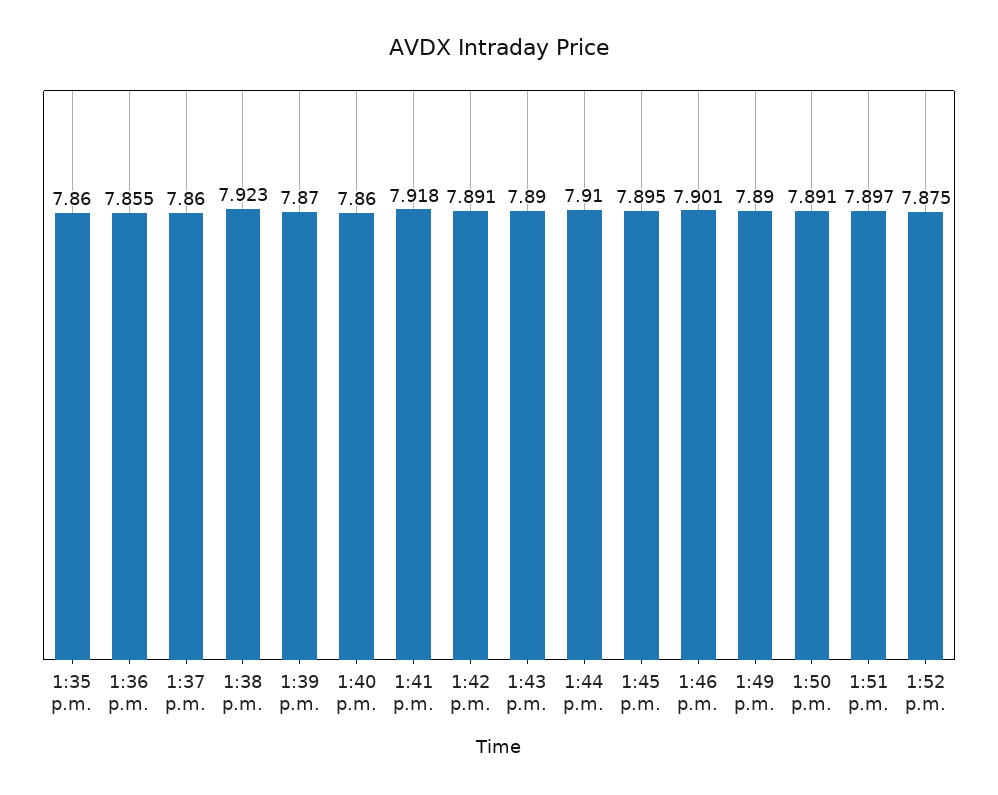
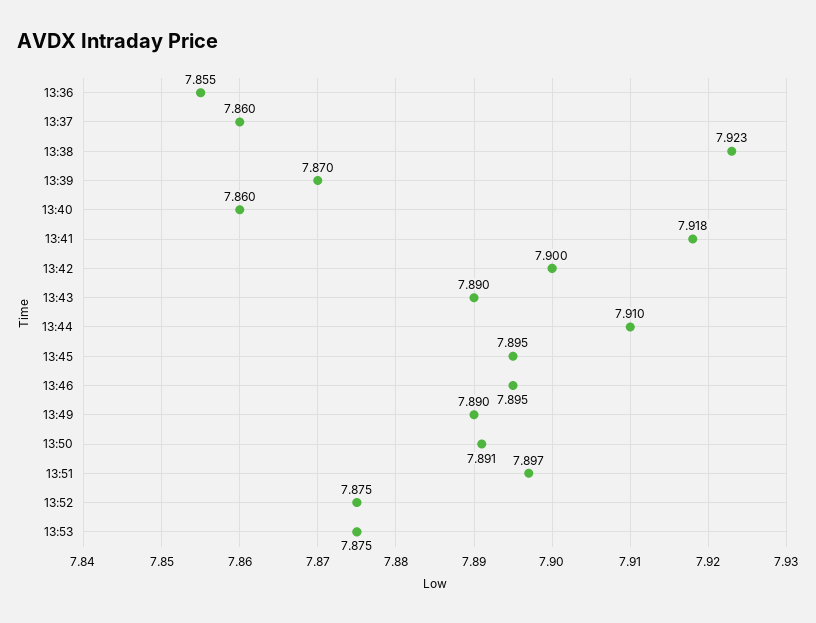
1:35 p.m.: 7.86 -> none
1:42 p.m.: 7.891 -> 7.9
1:46 p.m.: 7.901 -> 7.895
13:53: none -> 7.875

